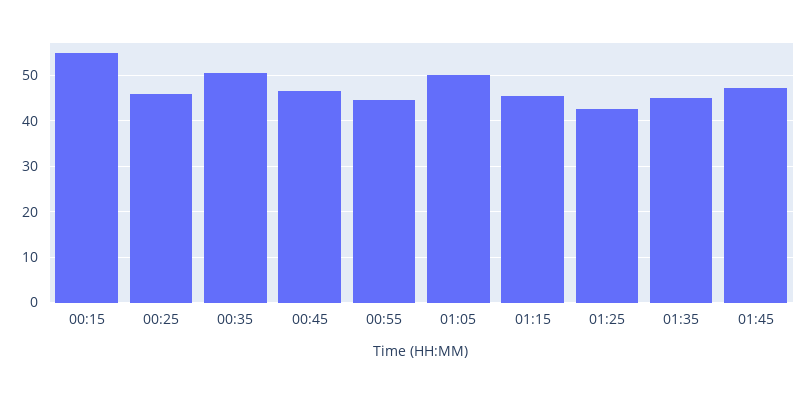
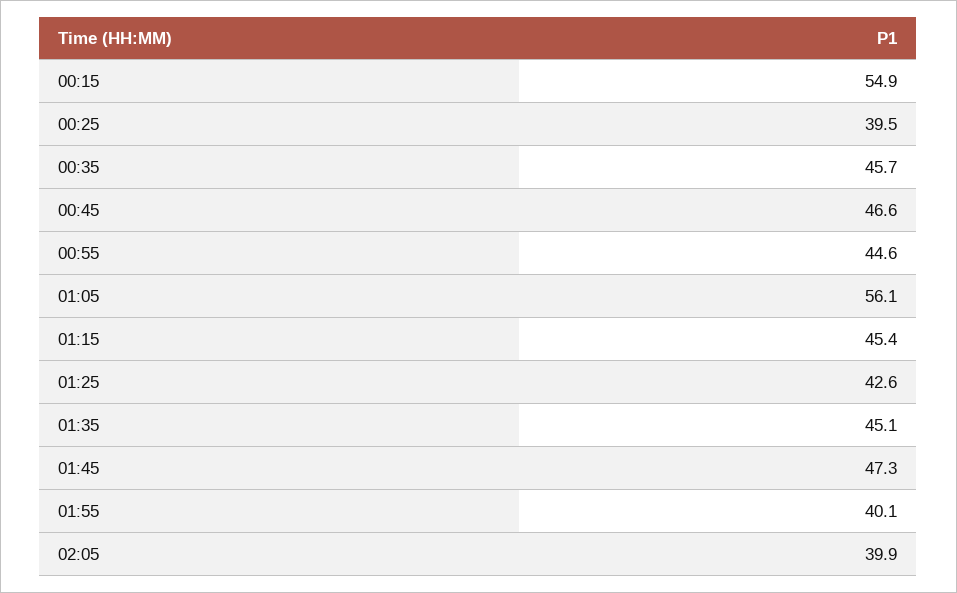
00:25: 46 -> 39.5
00:35: 50 -> 45.7
01:05: 50 -> 56.1
01:55: none -> 40.1
02:05: none -> 39.9

